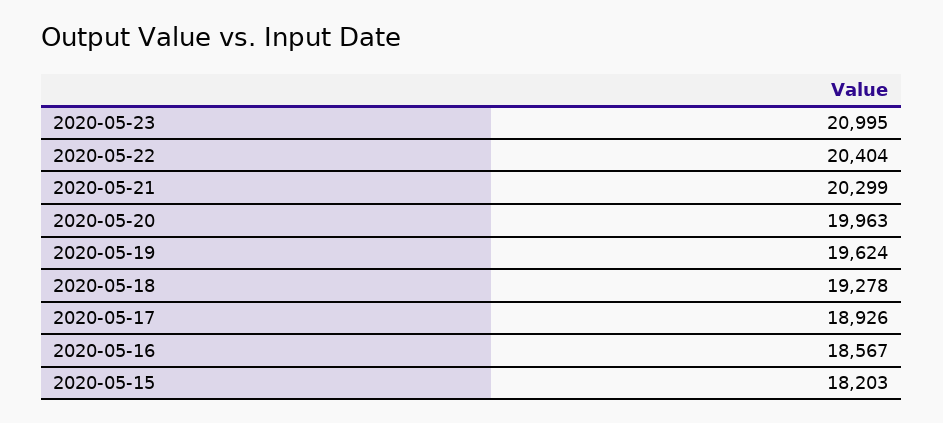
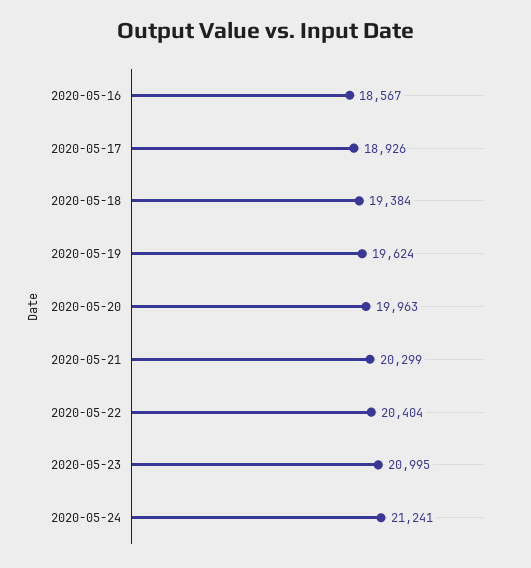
2020-05-18: 19278 -> 19384
2020-05-15: 18203 -> none
2020-05-24: none -> 21241

